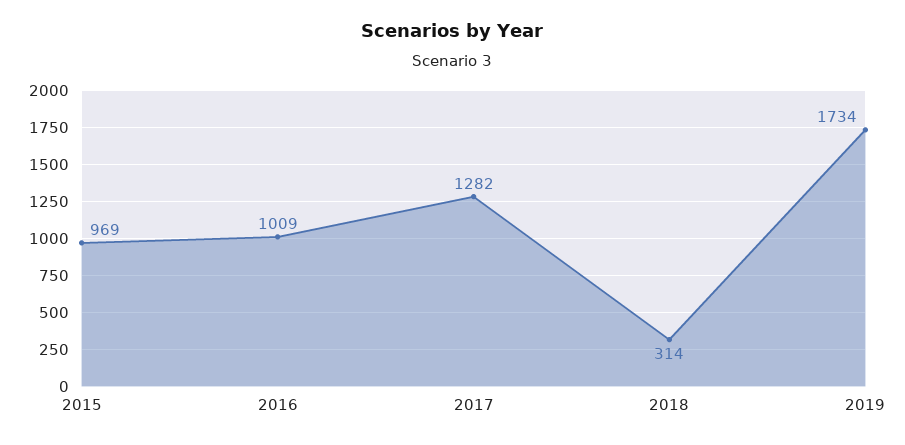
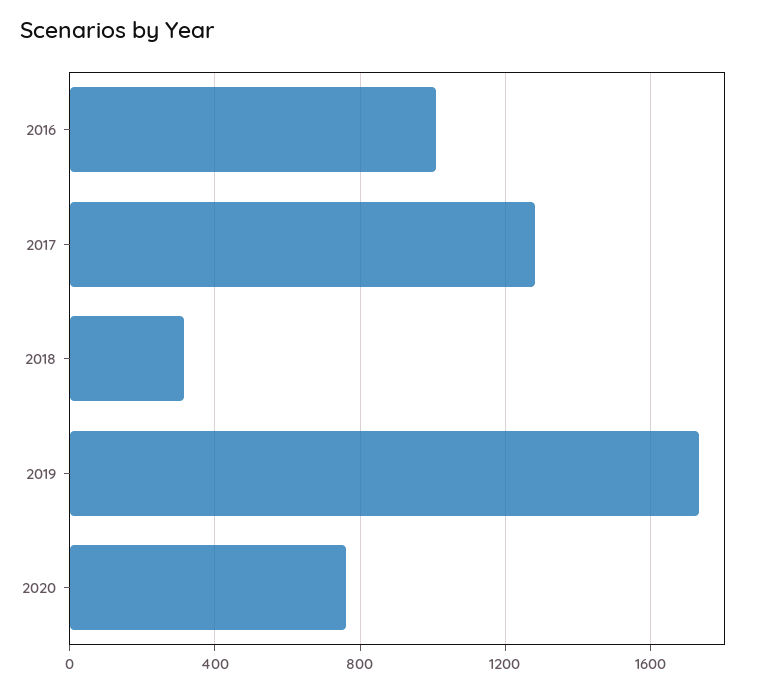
2015: 969 -> none
2020: none -> 750

